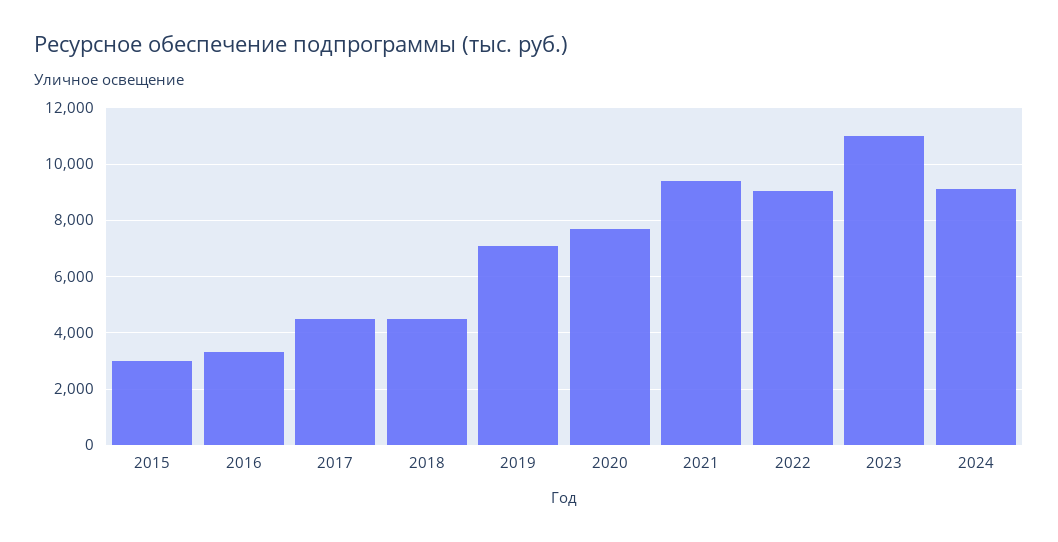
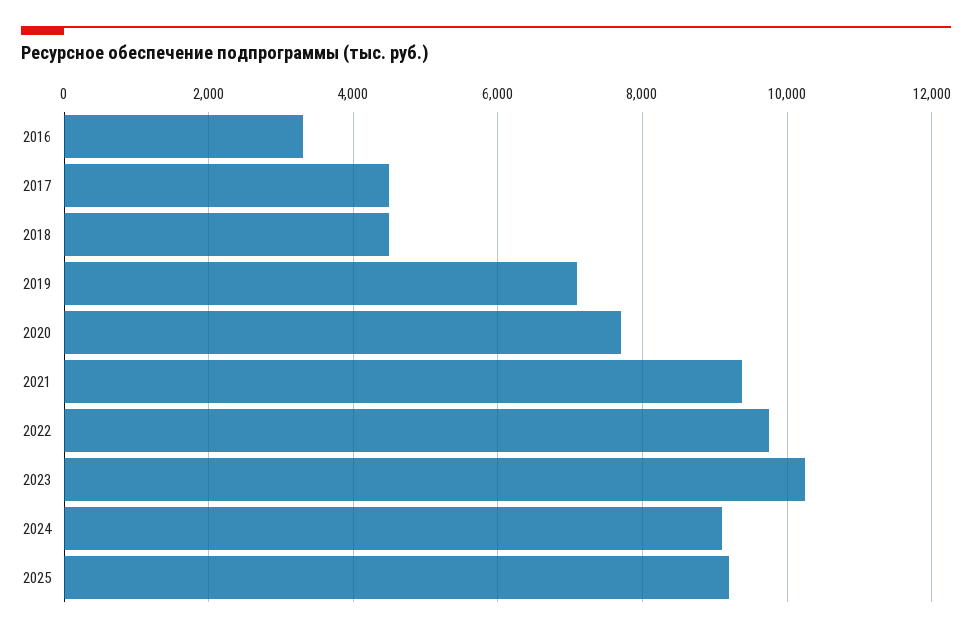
2015: 3000 -> none
2022: 9000 -> 9800
2023: 11000 -> 10200
2025: none -> 9200

